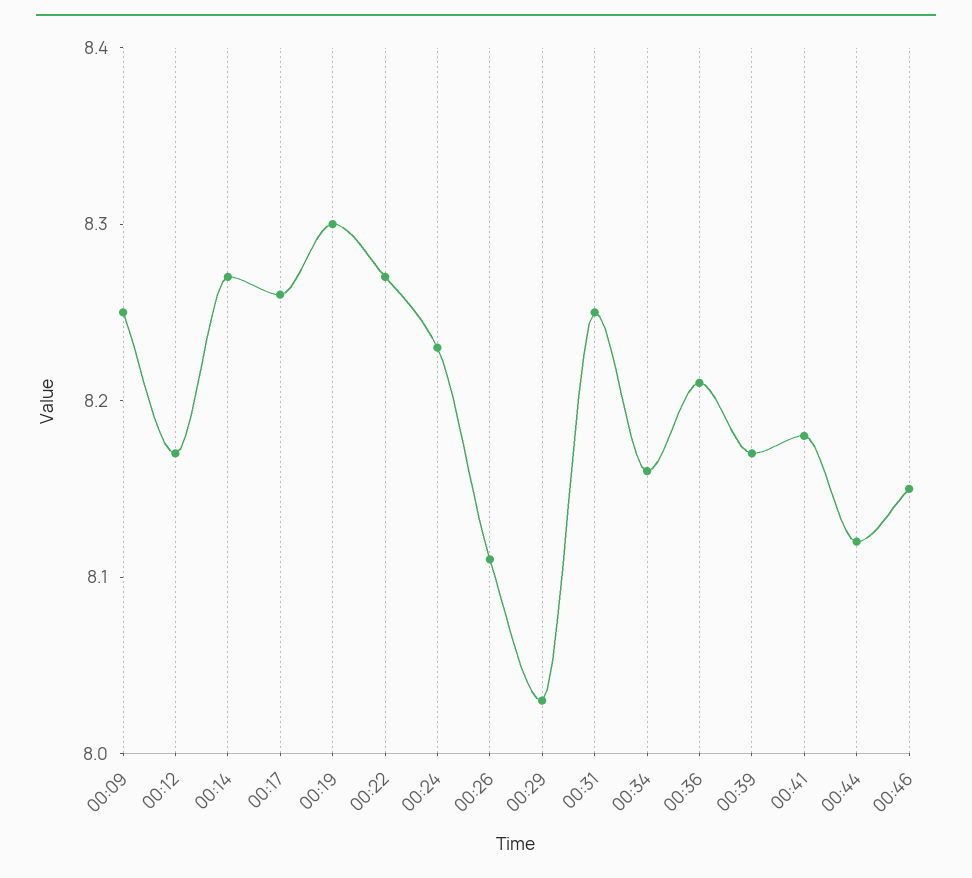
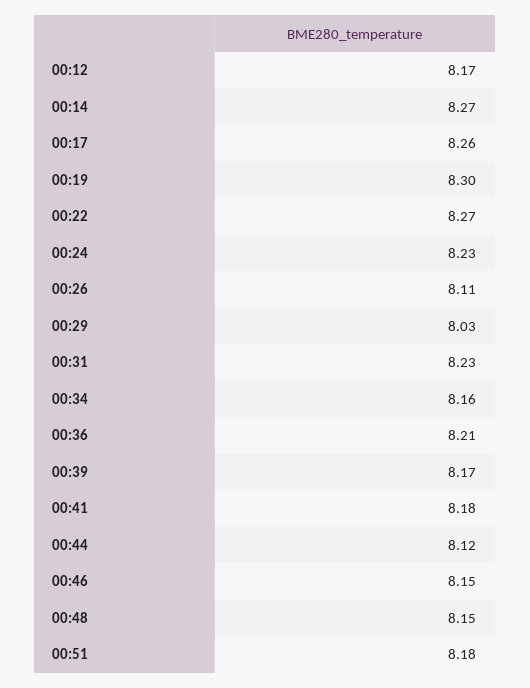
00:09: 8.25 -> none
00:31: 8.25 -> 8.23
00:48: none -> 8.15
00:51: none -> 8.18

